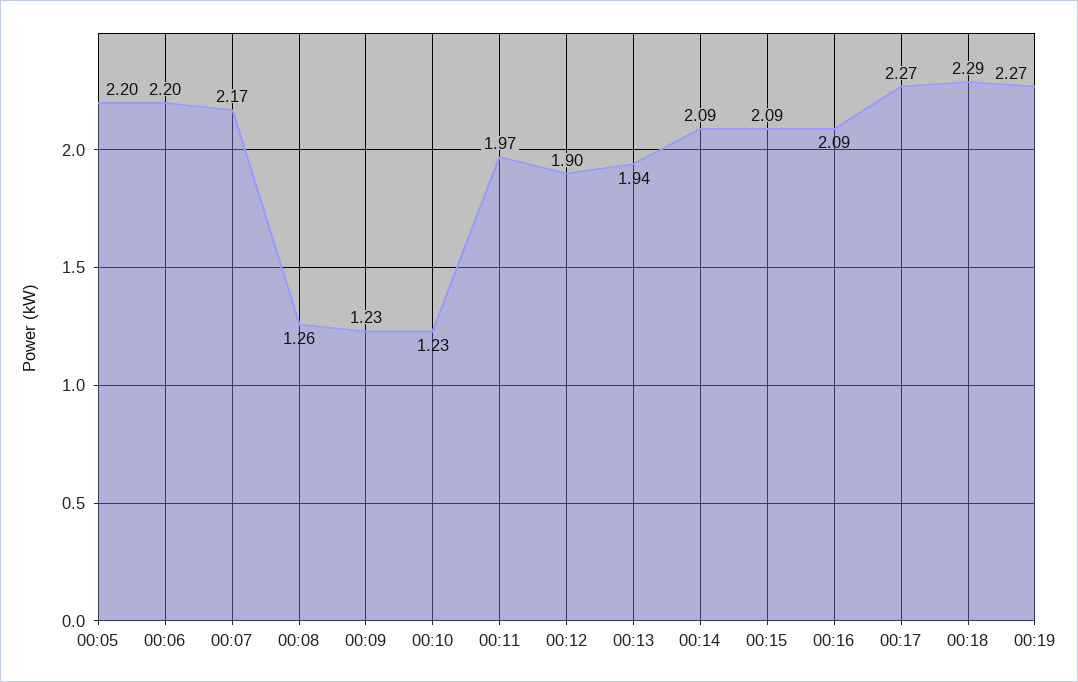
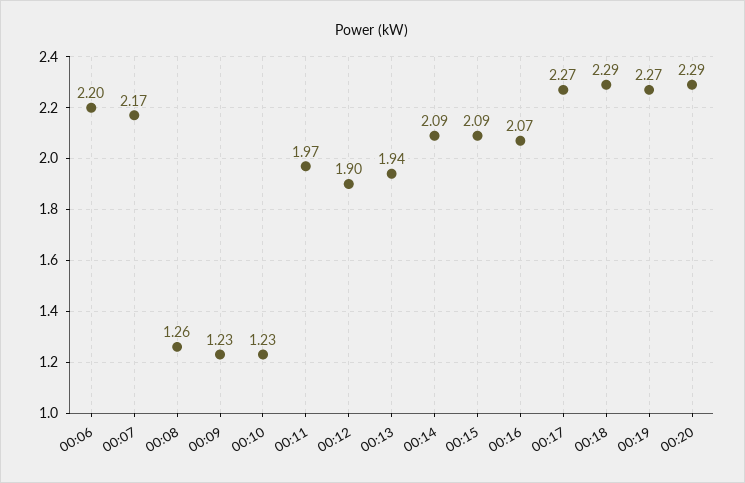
00:05: 2.2 -> none
00:16: 2.09 -> 2.07
00:20: none -> 2.29

